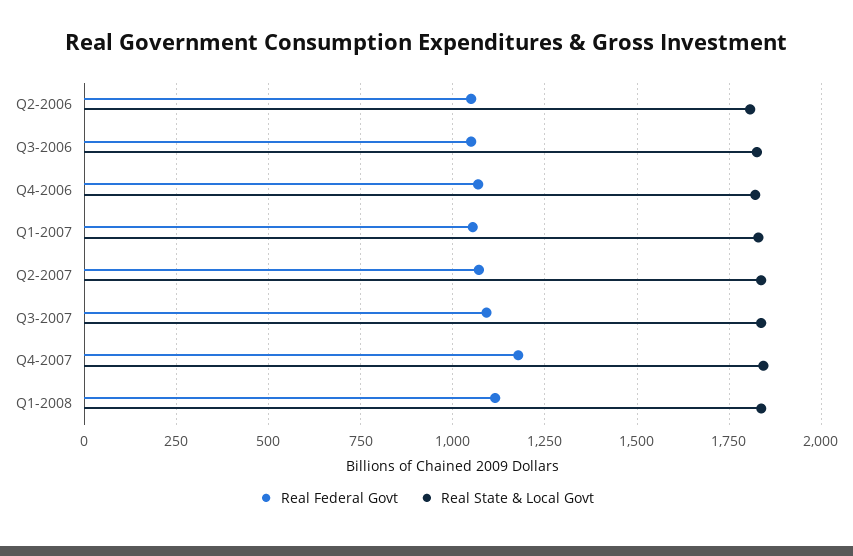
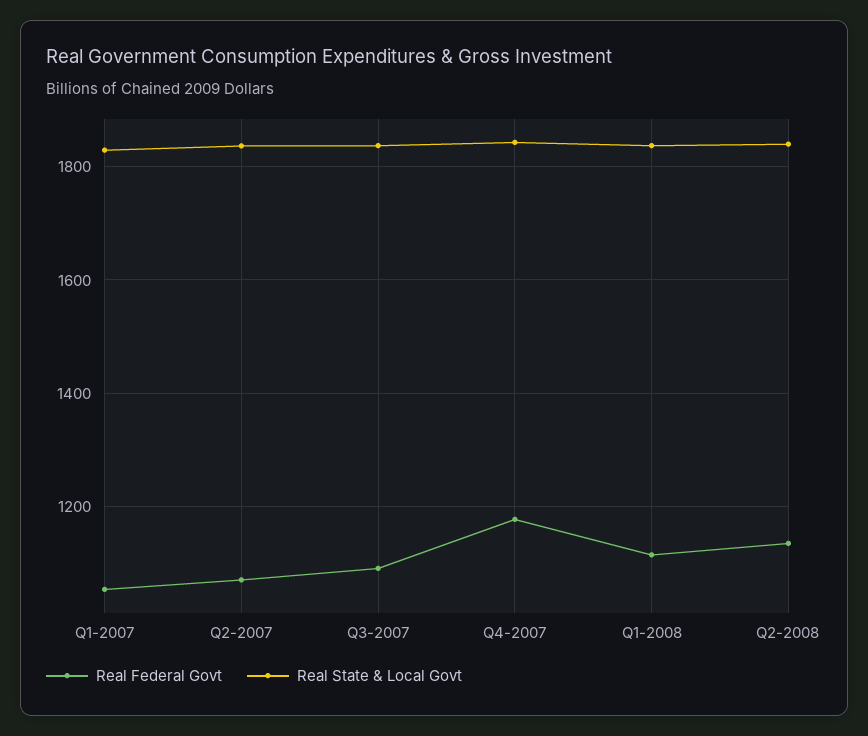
Real Federal Govt, Q2-2006: 1050 -> none
Real State & Local Govt, Q2-2006: 1800 -> none
Real Federal Govt, Q3-2006: 1050 -> none
Real State & Local Govt, Q3-2006: 1825 -> none
Real Federal Govt, Q4-2006: 1075 -> none
Real State & Local Govt, Q4-2006: 1825 -> none
Real Federal Govt, Q2-2008: none -> 1140
Real State & Local Govt, Q2-2008: none -> 1840

